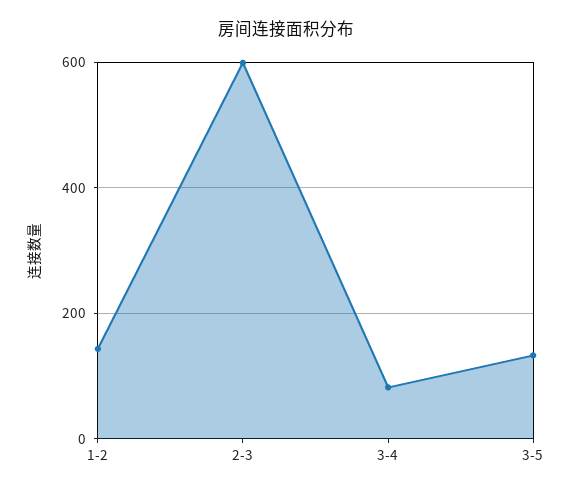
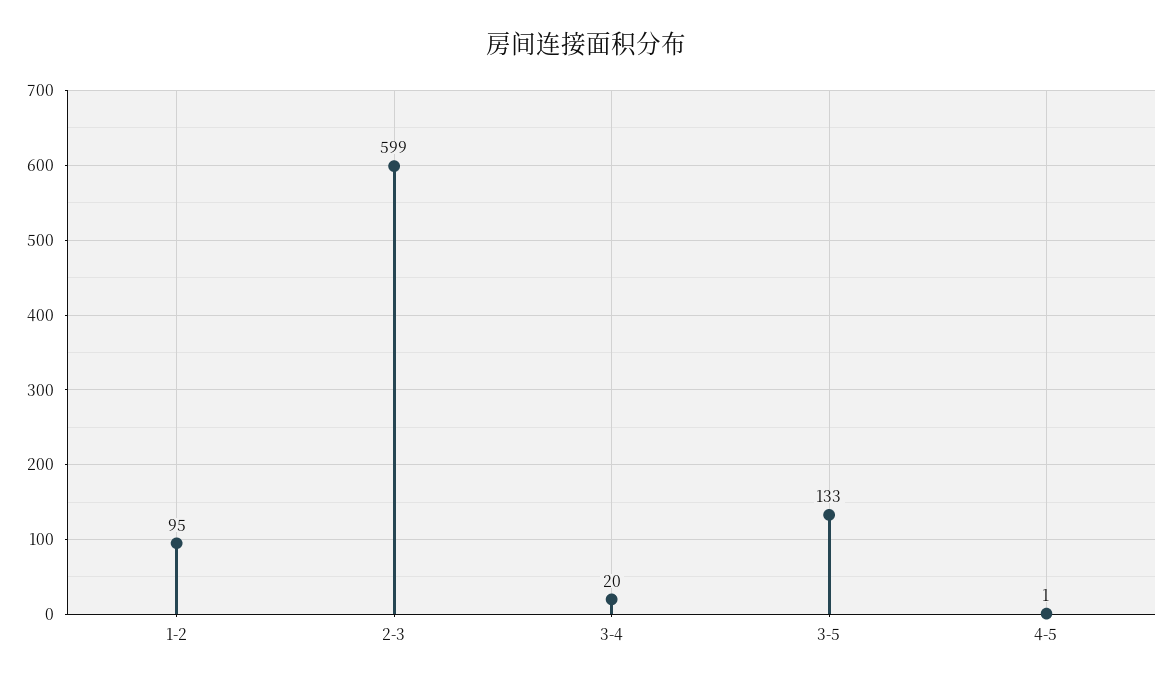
1-2: 140 -> 95
3-4: 80 -> 20
4-5: none -> 1

